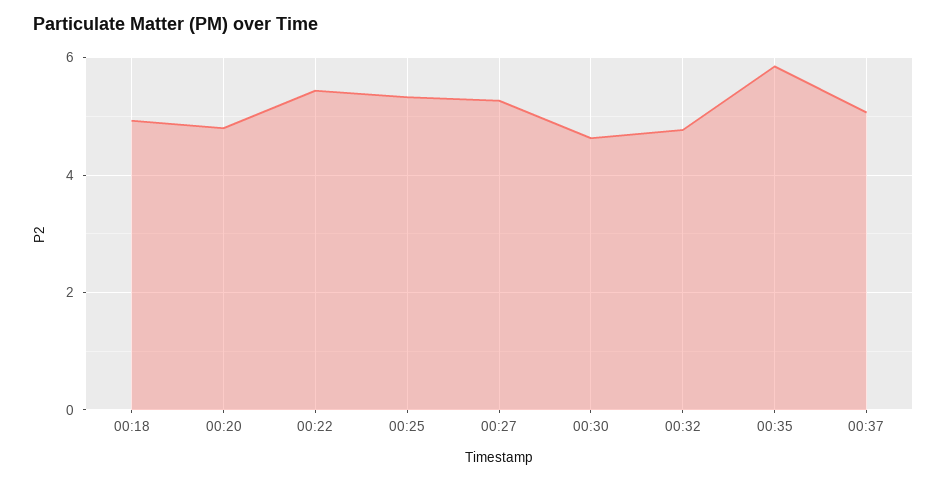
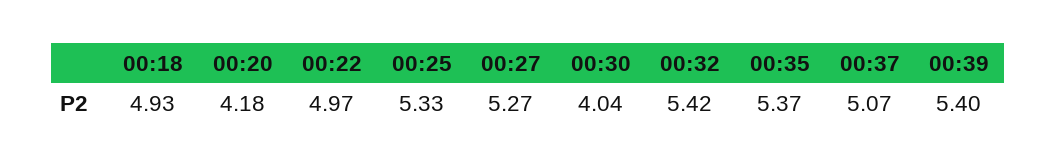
00:20: 4.8 -> 4.18
00:22: 5.4 -> 4.97
00:30: 4.6 -> 4.04
00:32: 4.8 -> 5.42
00:35: 5.8 -> 5.37
00:39: none -> 5.4

